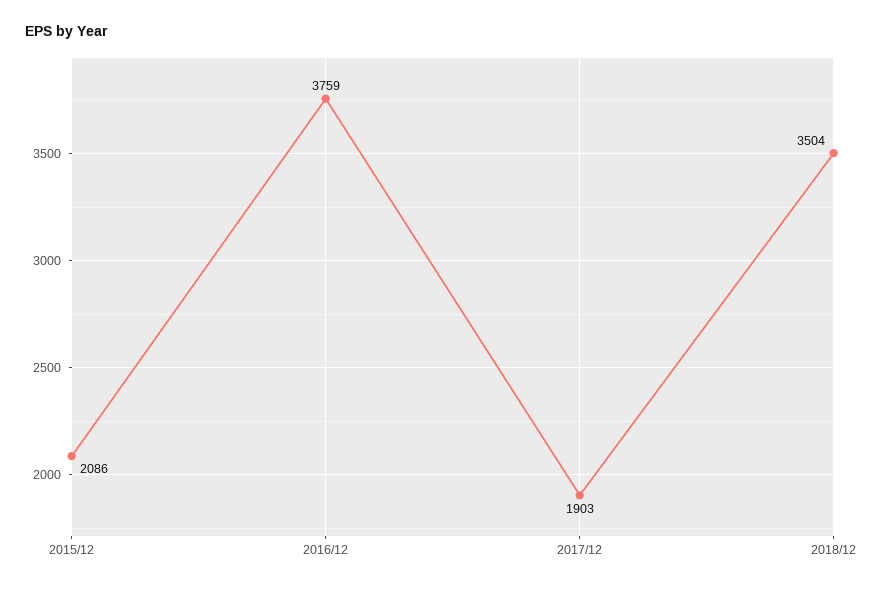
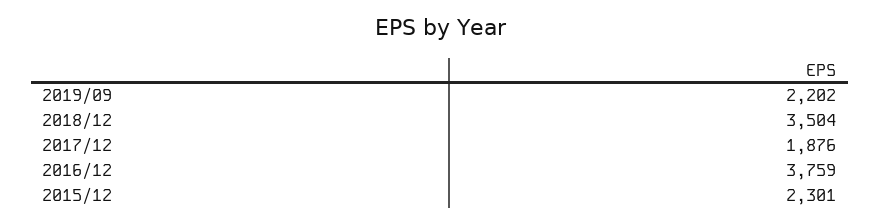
2015/12: 2086 -> 2301
2017/12: 1903 -> 1876
2019/09: none -> 2202

